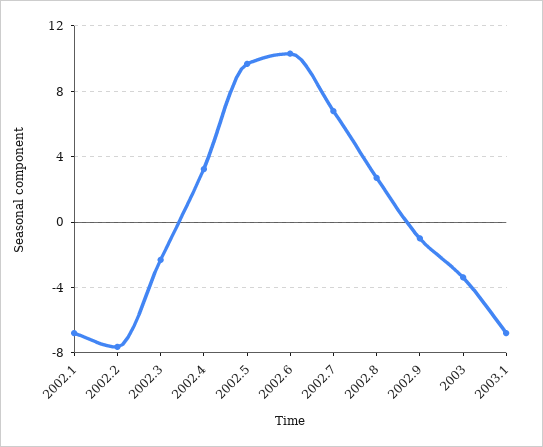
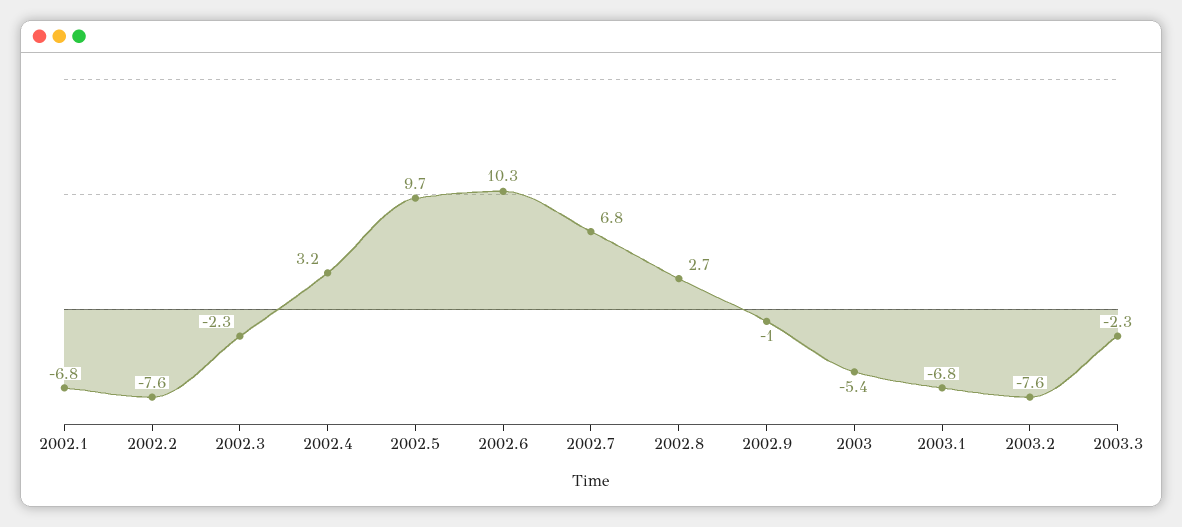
2003: -3.5 -> -5.4
2003.2: none -> -7.6
2003.3: none -> -2.3

